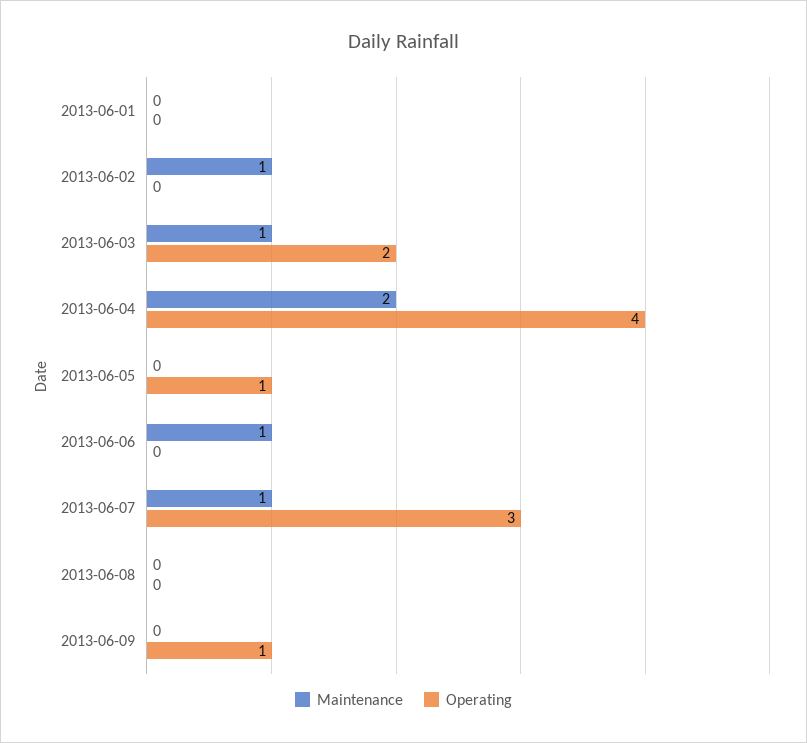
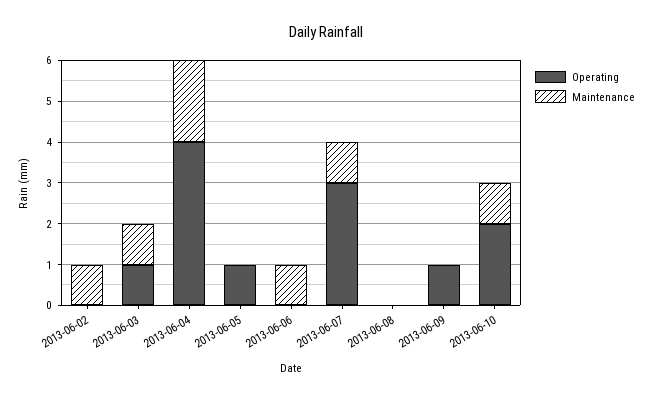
Maintenance, 2013-06-01: 0 -> none
Operating, 2013-06-01: 0 -> none
Operating, 2013-06-03: 2 -> 1
Operating, 2013-06-10: none -> 2
Maintenance, 2013-06-10: none -> 1

